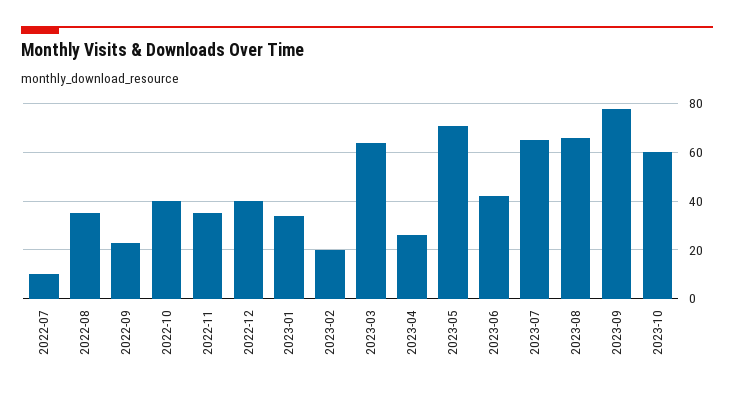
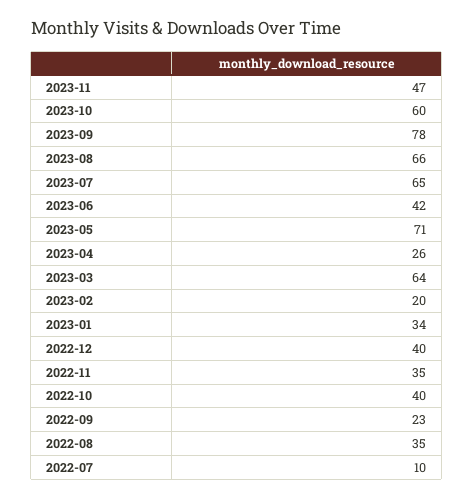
2023-11: none -> 47

